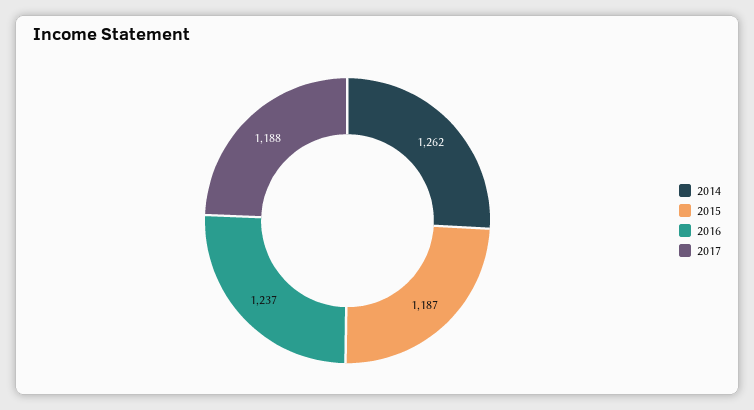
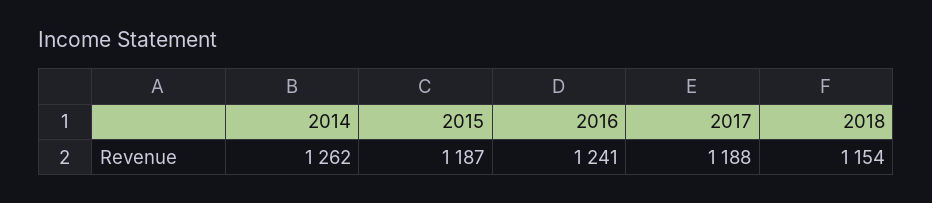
2016: 1237 -> 1241
2018: none -> 1154

